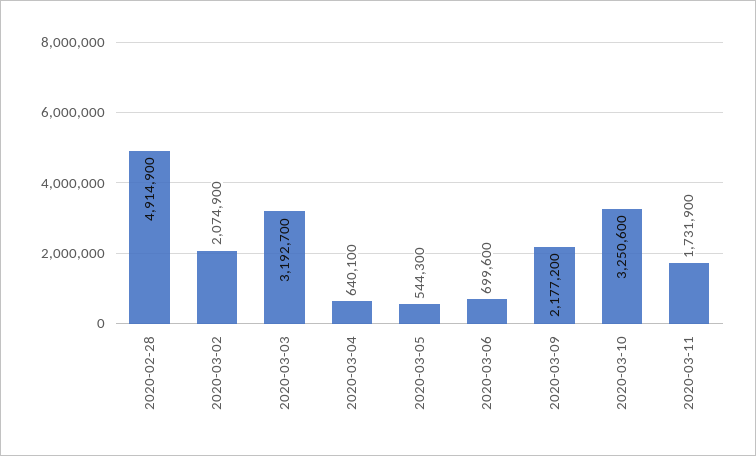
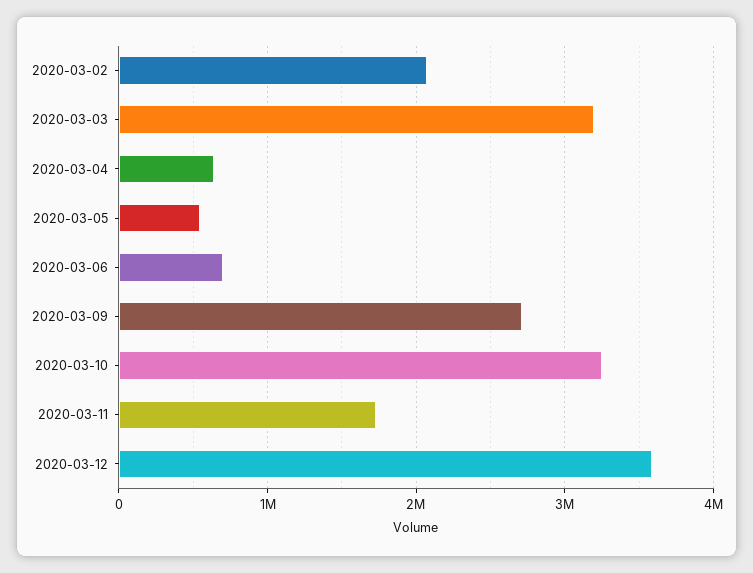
2020-02-28: 4914900 -> none
2020-03-09: 2177200 -> 2700000
2020-03-12: none -> 3600000

